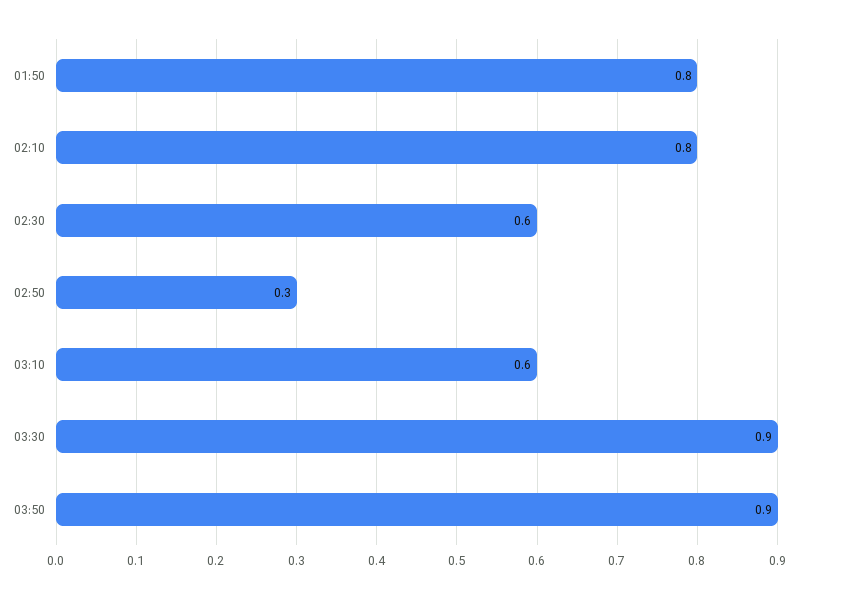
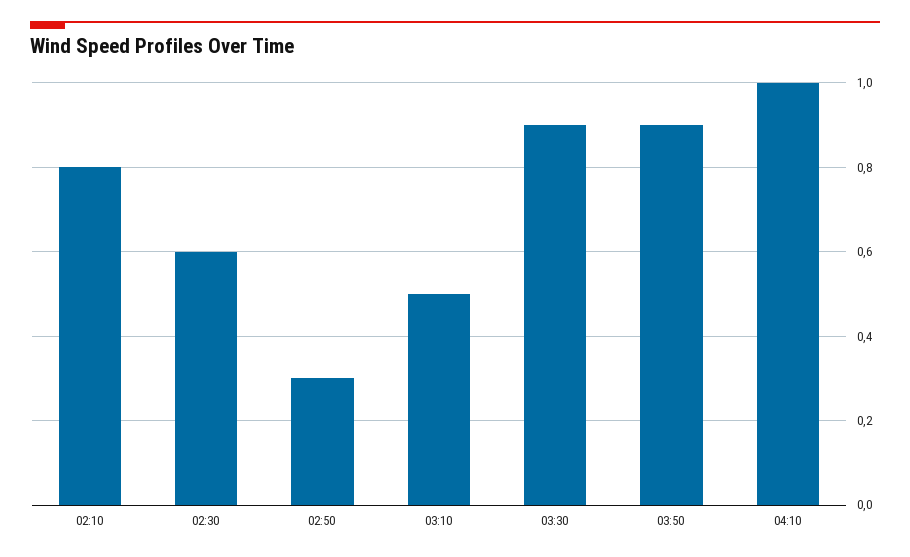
01:50: 0.8 -> none
03:10: 0.6 -> 0.5
04:10: none -> 1

